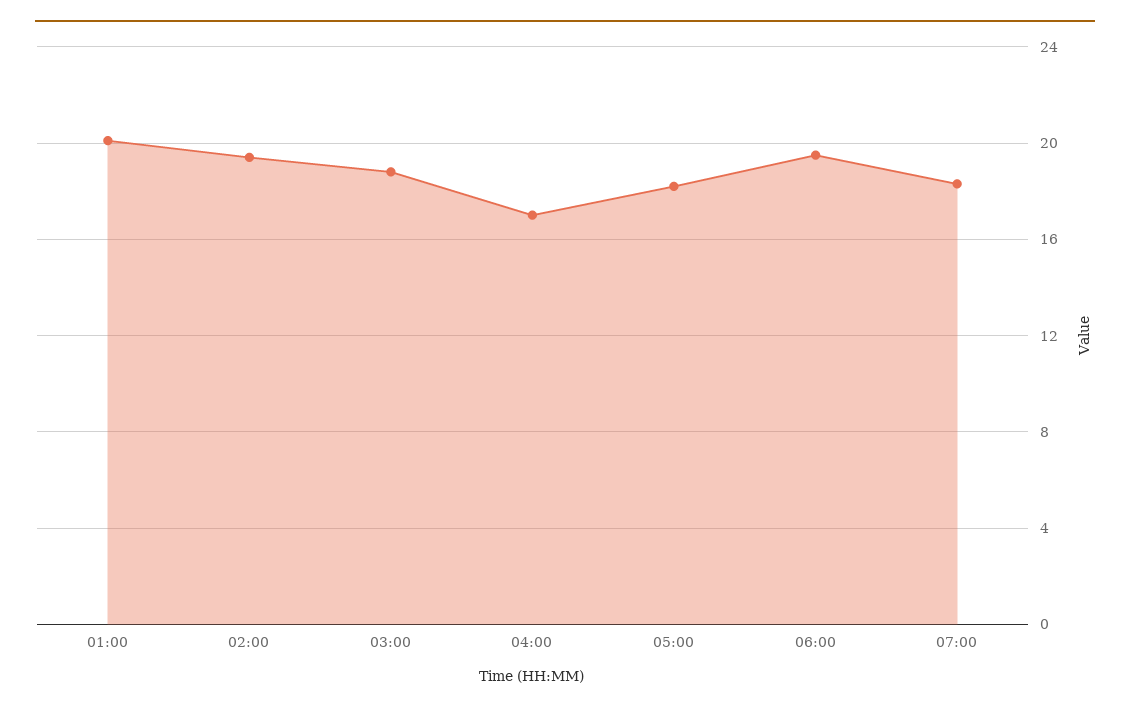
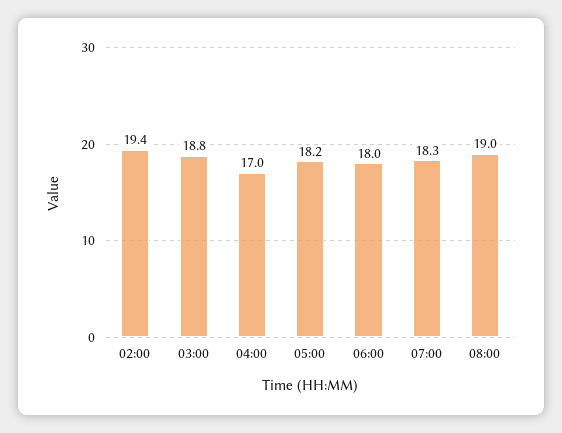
01:00: 20 -> none
06:00: 19.5 -> 18
08:00: none -> 19

